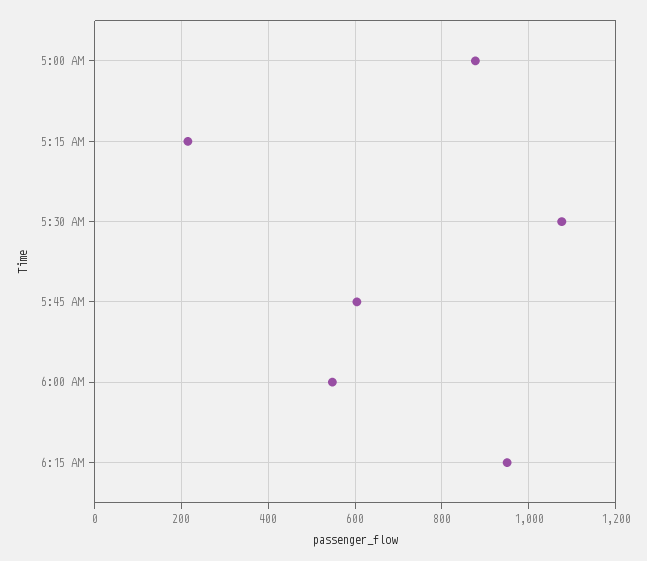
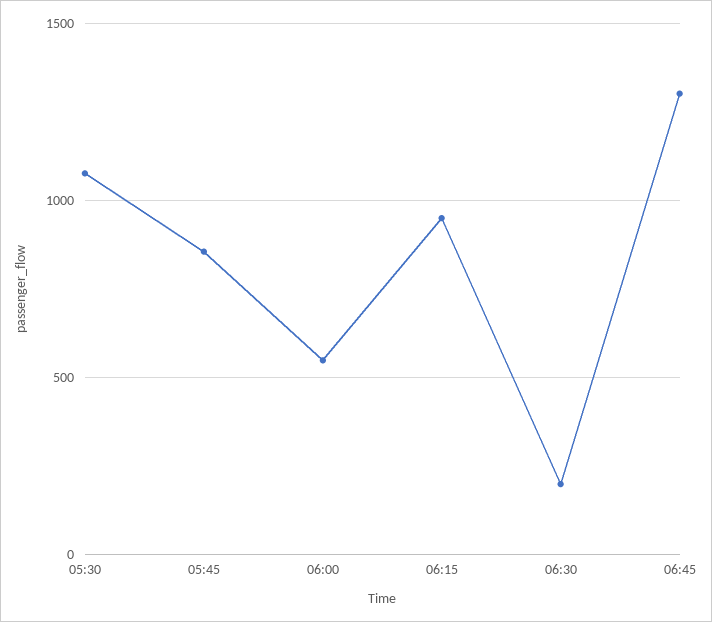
5:00 AM: 880 -> none
5:15 AM: 220 -> none
5:45 AM: 600 -> 850
06:30: none -> 200
06:45: none -> 1300

